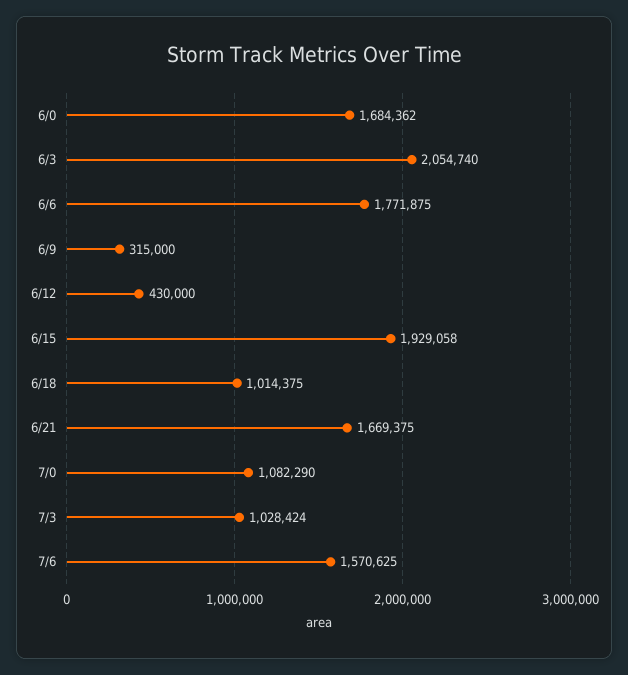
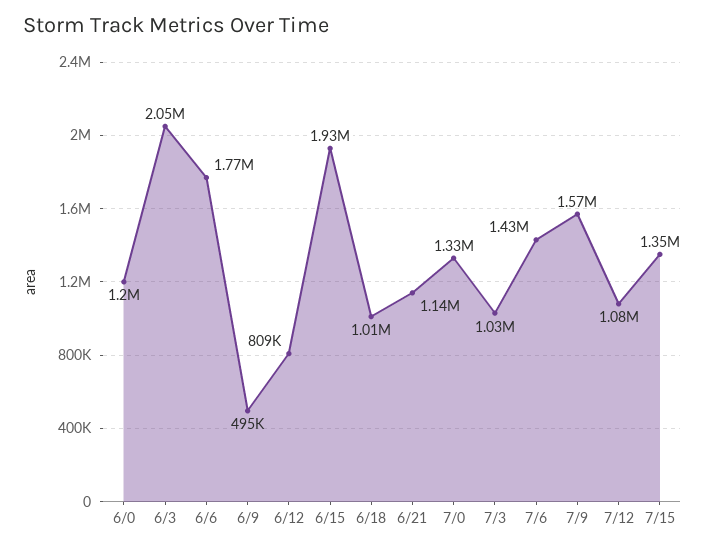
6/0: 1684362 -> 1200000
6/9: 315000 -> 495000
6/12: 430000 -> 809000
6/21: 1669375 -> 1140000
7/0: 1082290 -> 1330000
7/6: 1570625 -> 1430000
7/9: none -> 1570000
7/12: none -> 1080000
7/15: none -> 1350000

